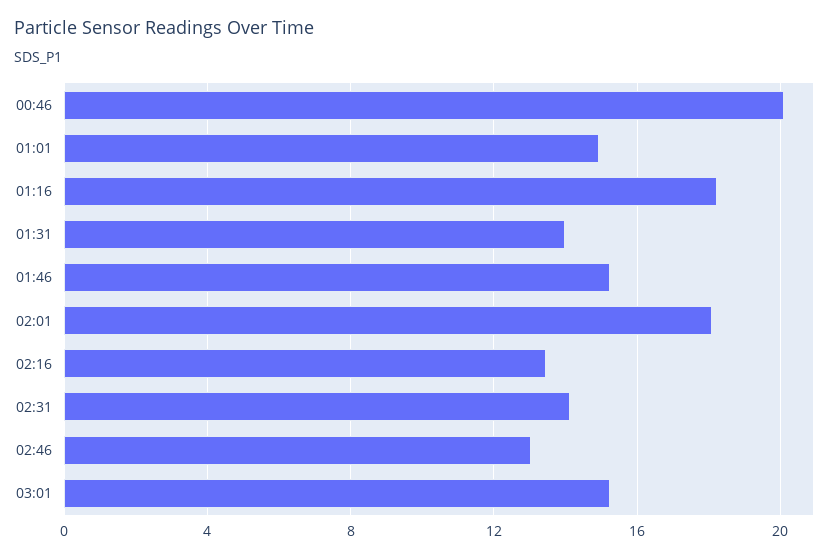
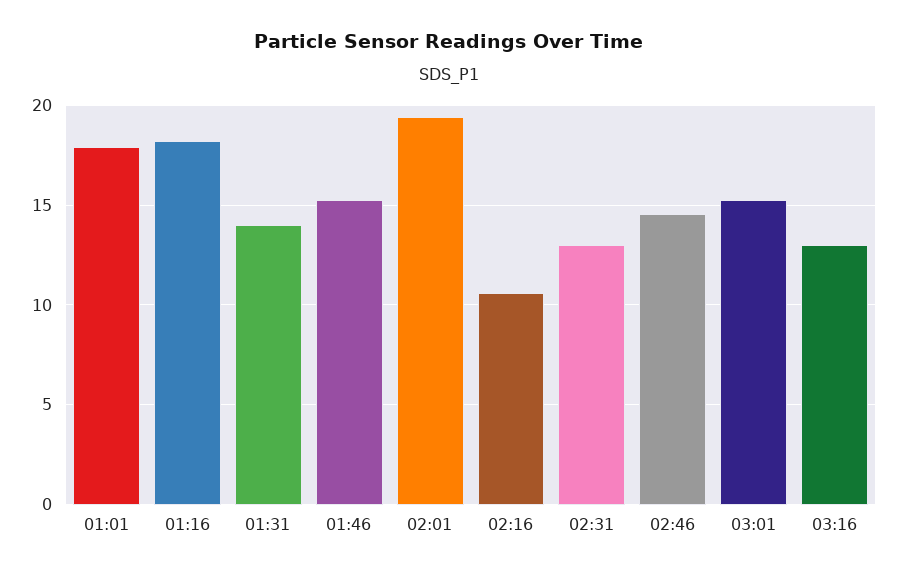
00:46: 20 -> none
01:01: 15 -> 18
02:01: 18 -> 19.5
02:16: 13.5 -> 10.5
02:31: 14 -> 13
02:46: 13 -> 14.5
03:16: none -> 13

